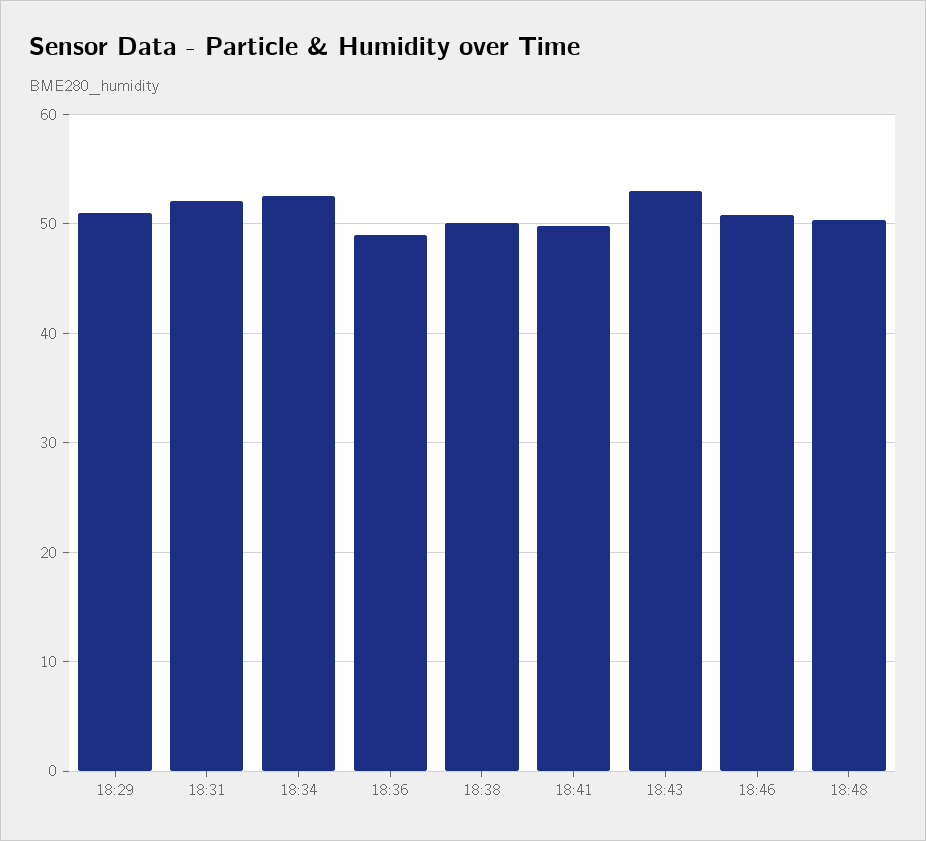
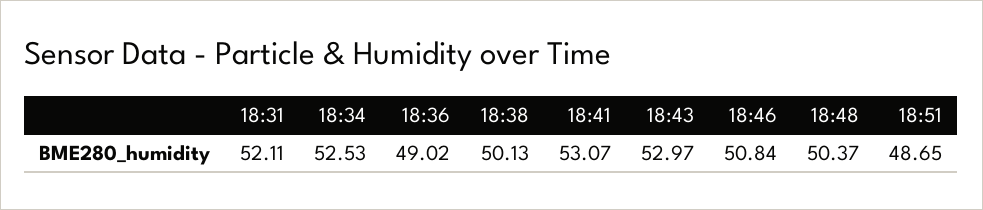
18:29: 51 -> none
18:41: 50 -> 53.07
18:51: none -> 48.65

